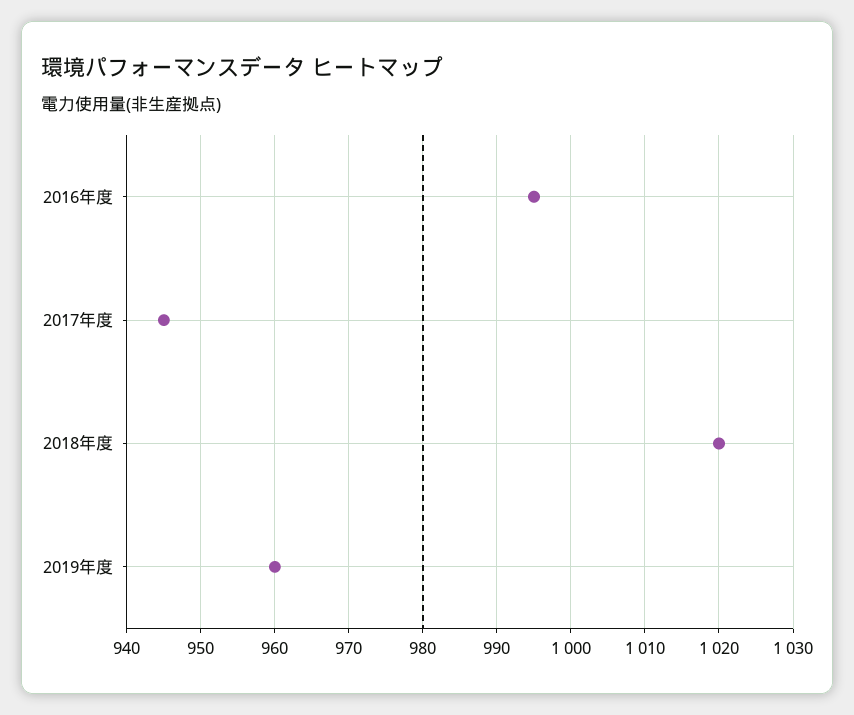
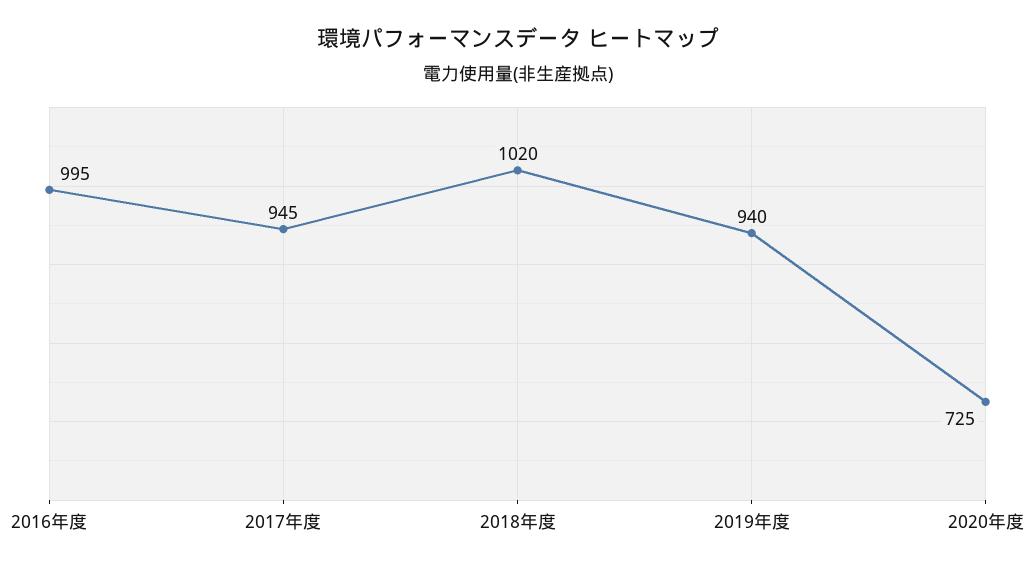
2019年度: 960 -> 940
2020年度: none -> 725

